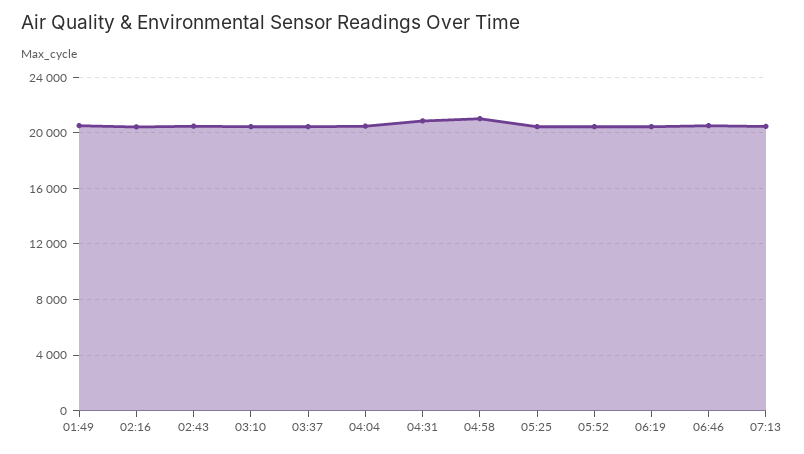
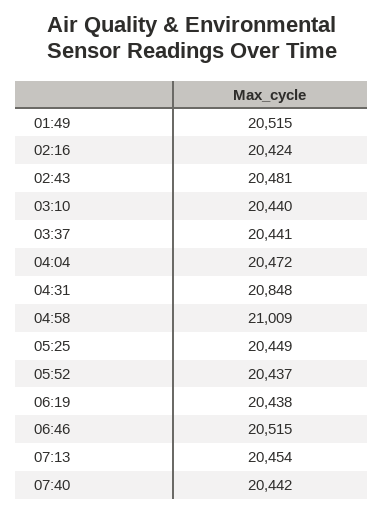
07:40: none -> 20442

